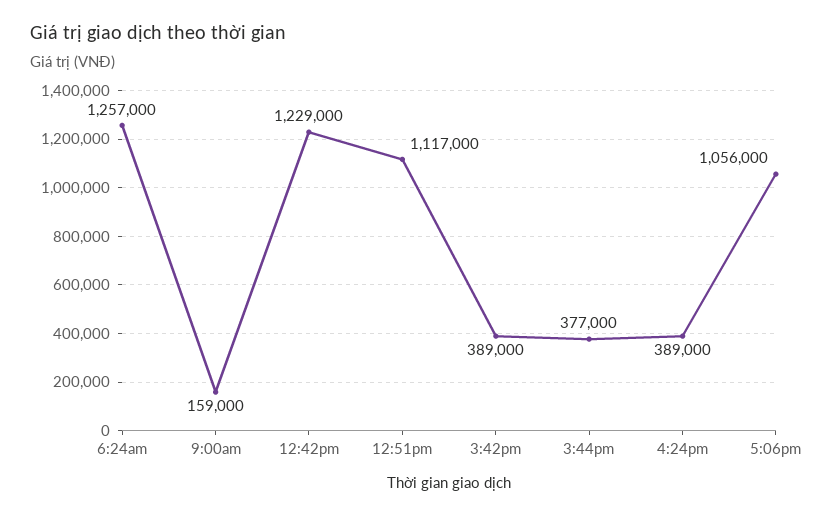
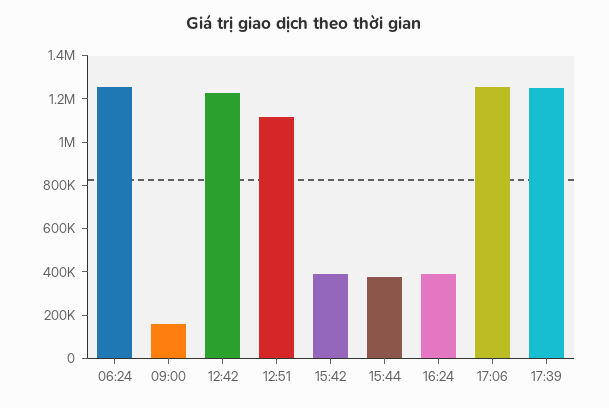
5:06pm: 1056000 -> 1250000
17:39: none -> 1250000

